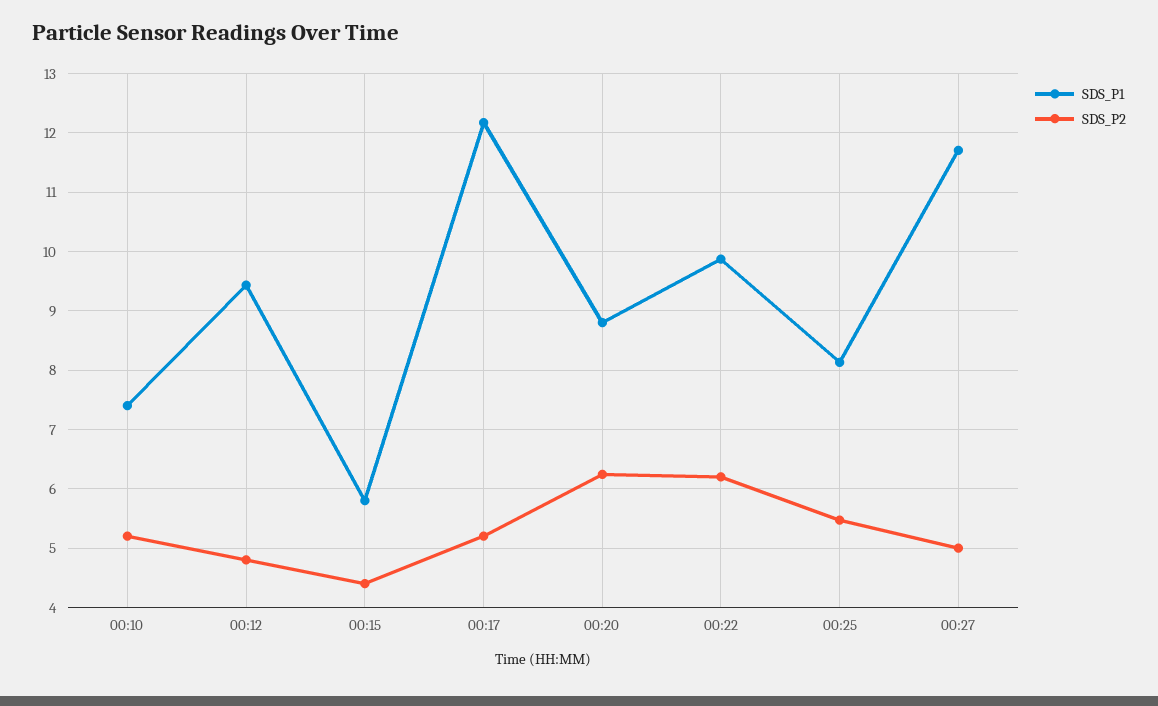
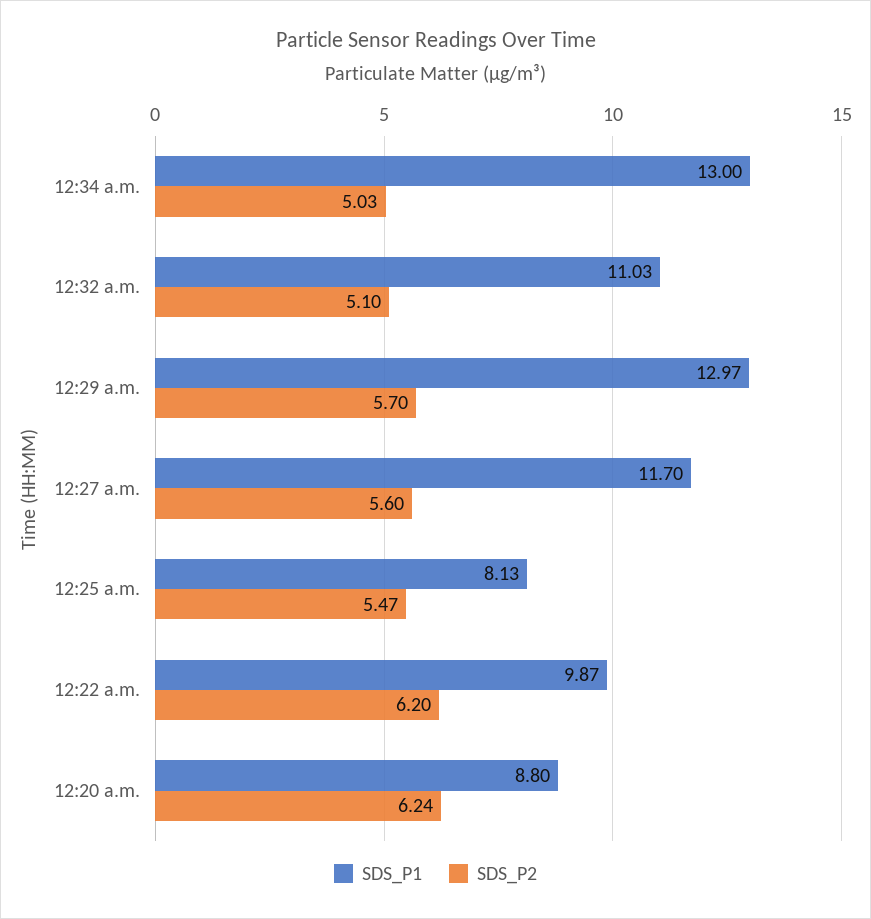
SDS_P1, 00:10: 7.4 -> none
SDS_P2, 00:10: 5.2 -> none
SDS_P1, 00:12: 9.4 -> none
SDS_P2, 00:12: 4.8 -> none
SDS_P1, 00:15: 5.8 -> none
SDS_P2, 00:15: 4.4 -> none
SDS_P1, 00:17: 12.2 -> none
SDS_P2, 00:17: 5.2 -> none
SDS_P2, 00:27: 5 -> 5.6
SDS_P1, 12:34 a.m.: none -> 13
SDS_P2, 12:34 a.m.: none -> 5.03
SDS_P1, 12:32 a.m.: none -> 11.03
SDS_P2, 12:32 a.m.: none -> 5.1
SDS_P1, 12:29 a.m.: none -> 12.97
SDS_P2, 12:29 a.m.: none -> 5.7

